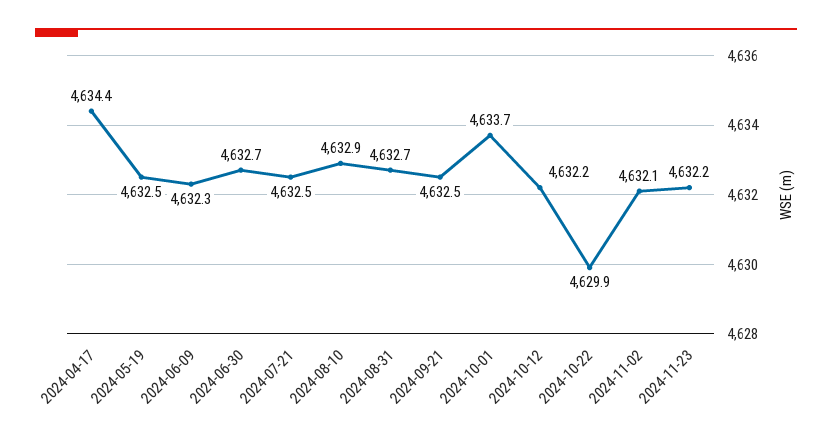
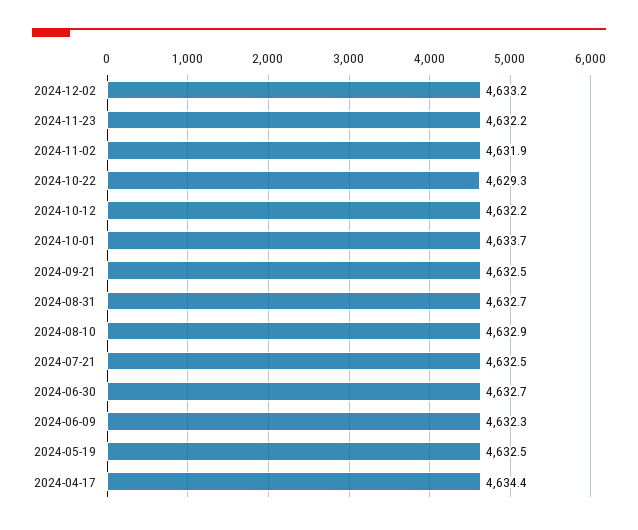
2024-10-22: 4629.9 -> 4629.3
2024-11-02: 4632.1 -> 4631.9
2024-12-02: none -> 4633.2

